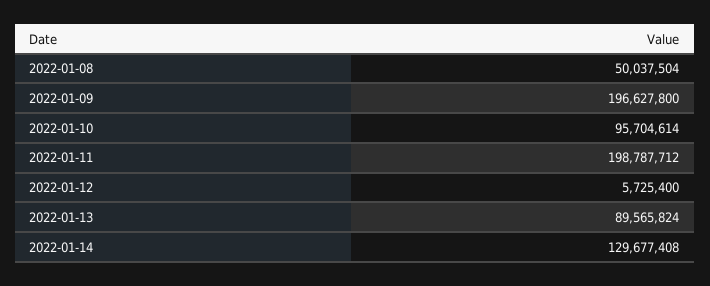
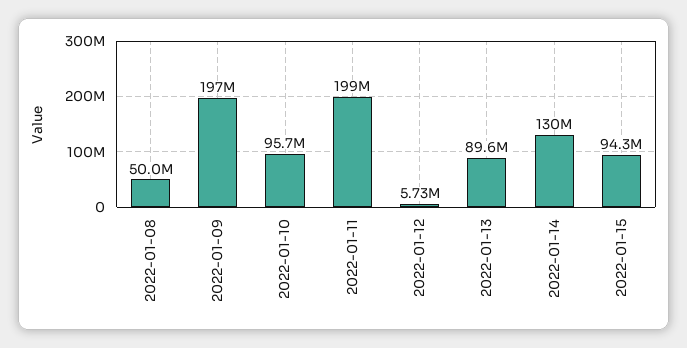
2022-01-15: none -> 94300000

